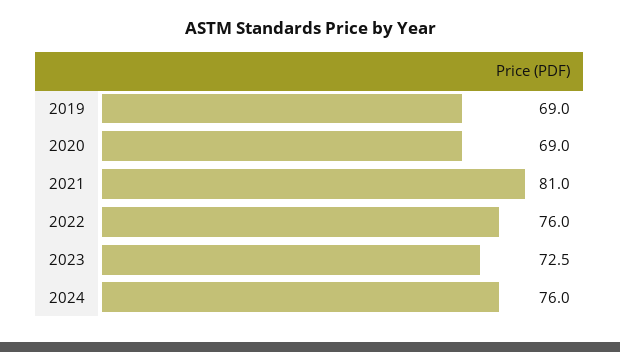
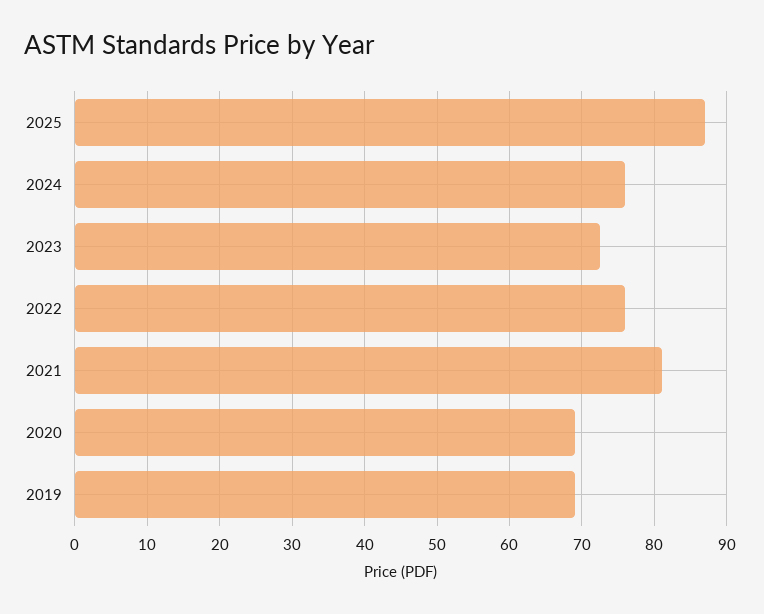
2025: none -> 87

